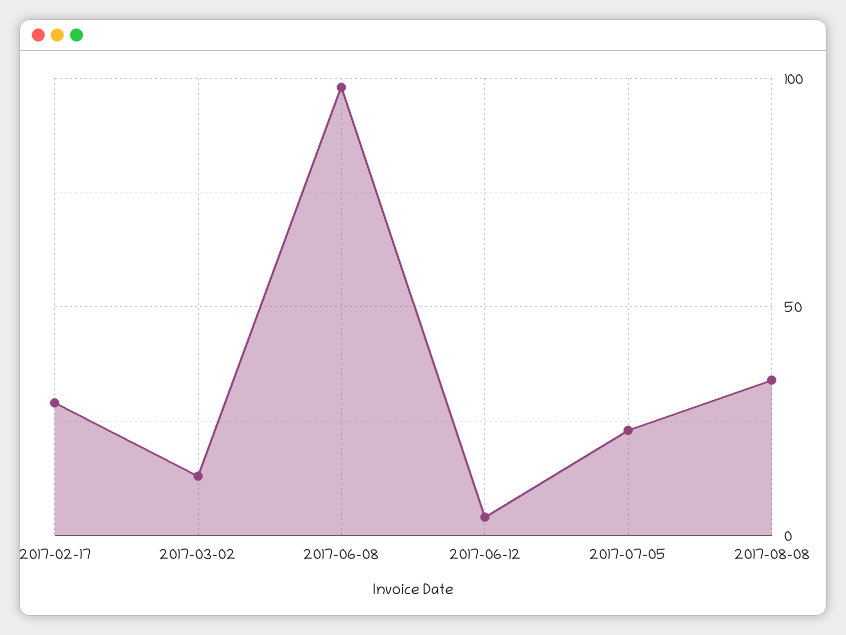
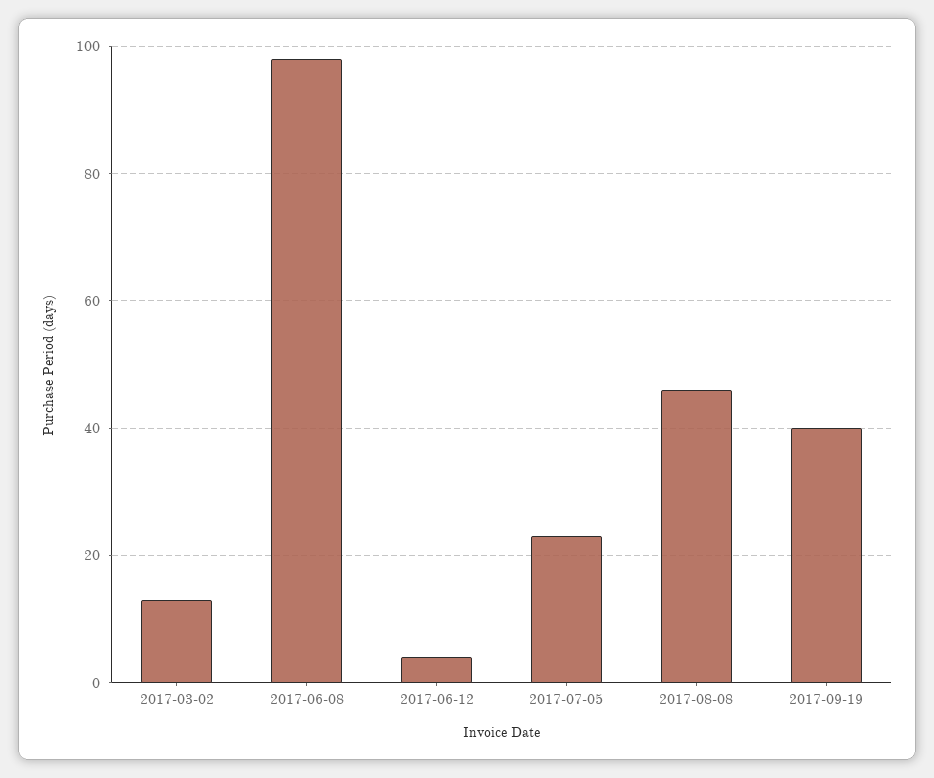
2017-02-17: 30 -> none
2017-08-08: 35 -> 45
2017-09-19: none -> 40

